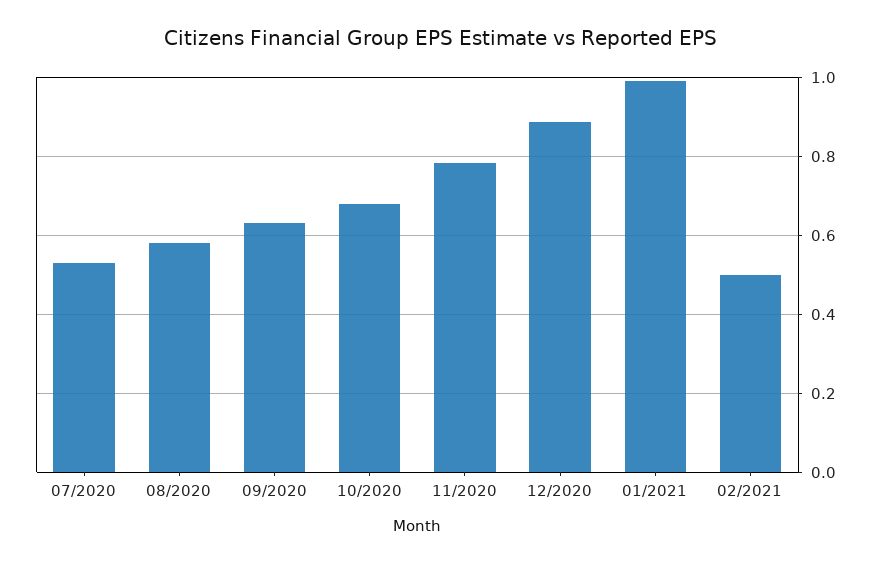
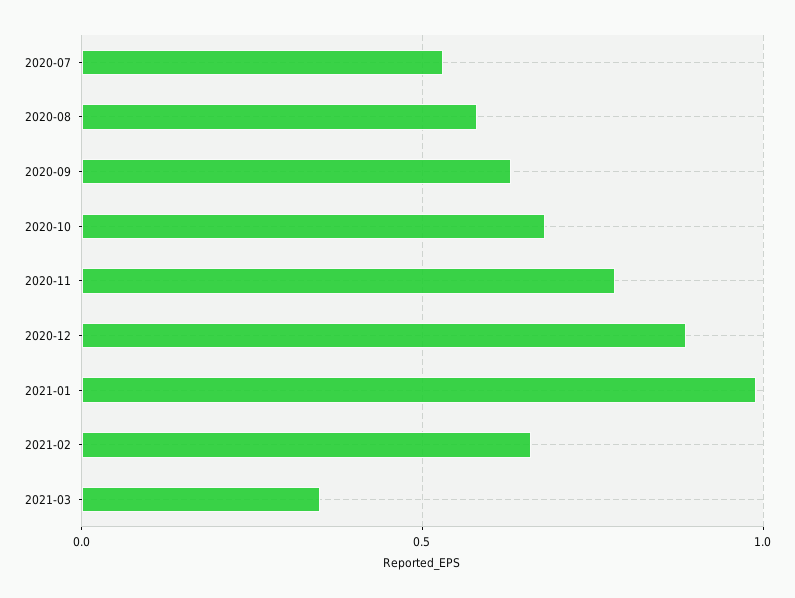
02/2021: 0.5 -> 0.65
2021-03: none -> 0.35

